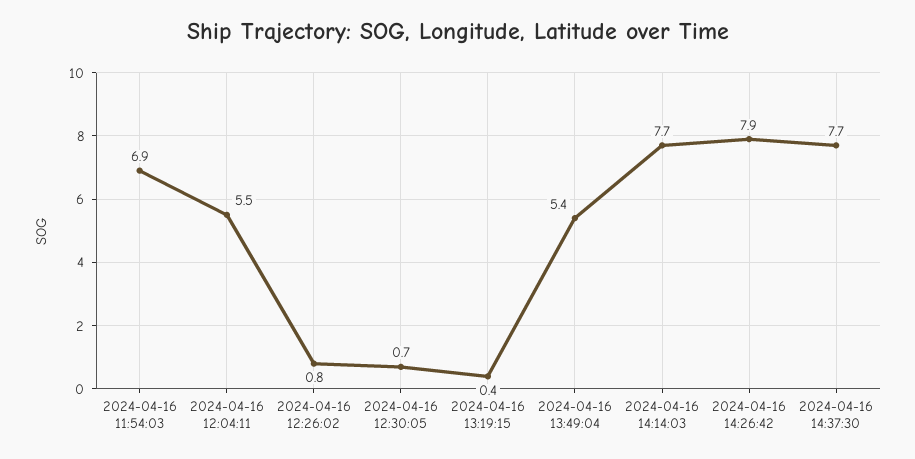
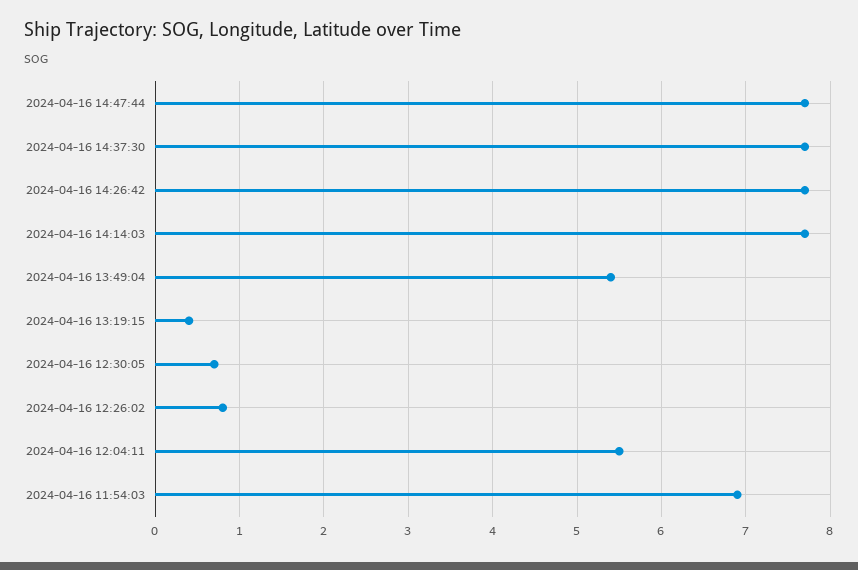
2024-04-16 14:26:42: 7.9 -> 7.7
2024-04-16 14:47:44: none -> 7.7

